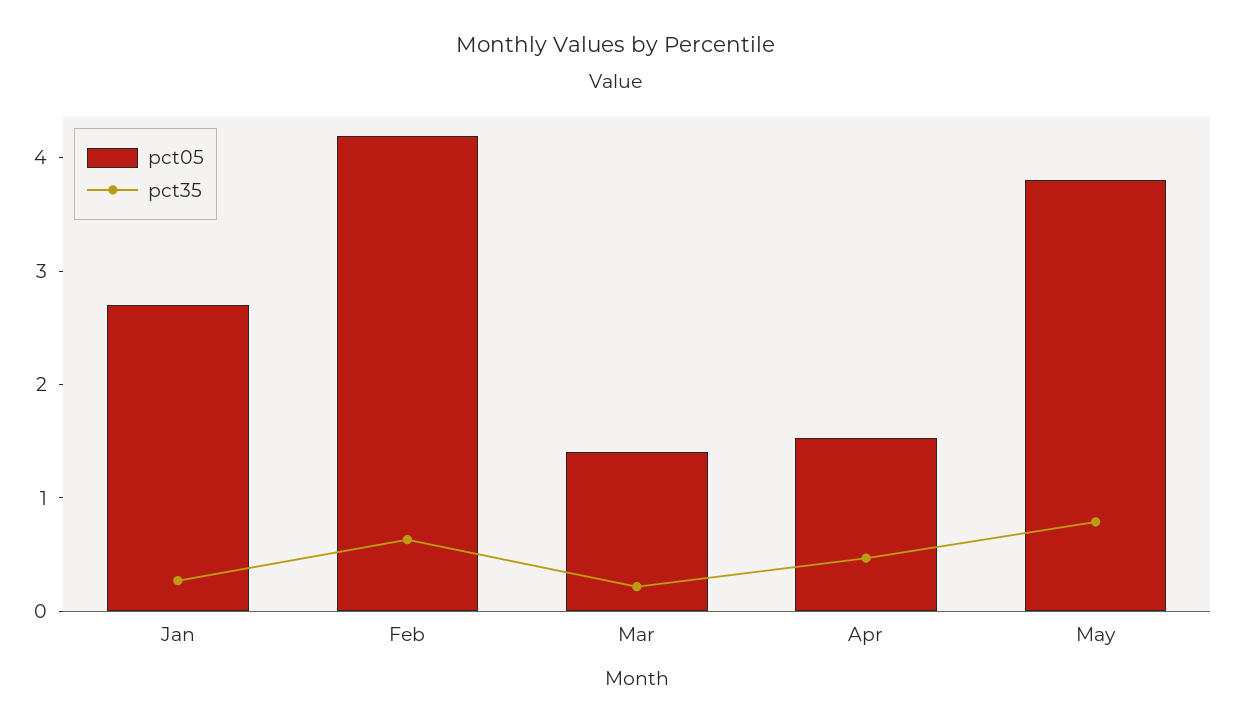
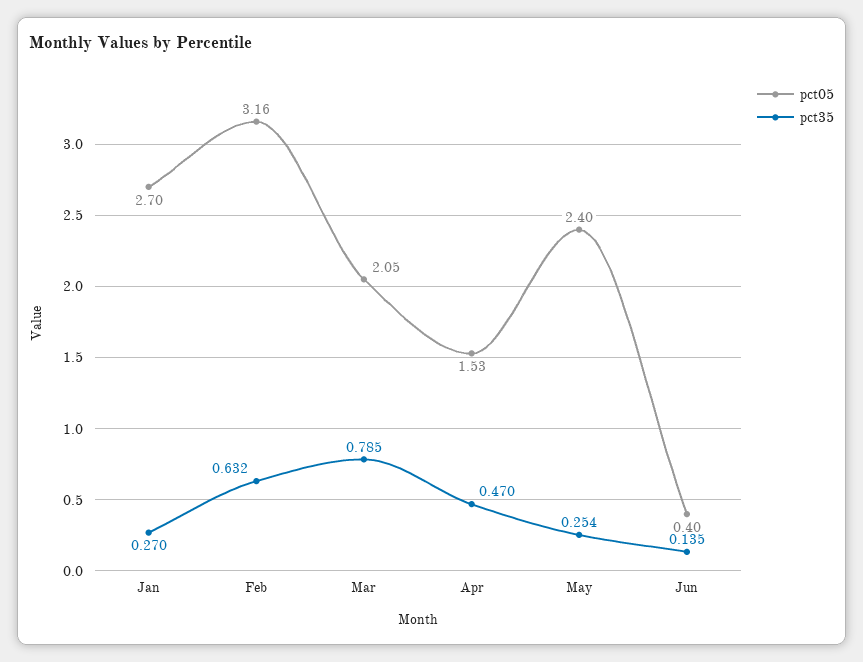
pct05, Feb: 4.2 -> 3.16
pct05, Mar: 1.4 -> 2.05
pct35, Mar: 0.2 -> 0.785
pct05, May: 3.8 -> 2.4
pct35, May: 0.8 -> 0.254
pct05, Jun: none -> 0.4
pct35, Jun: none -> 0.135

